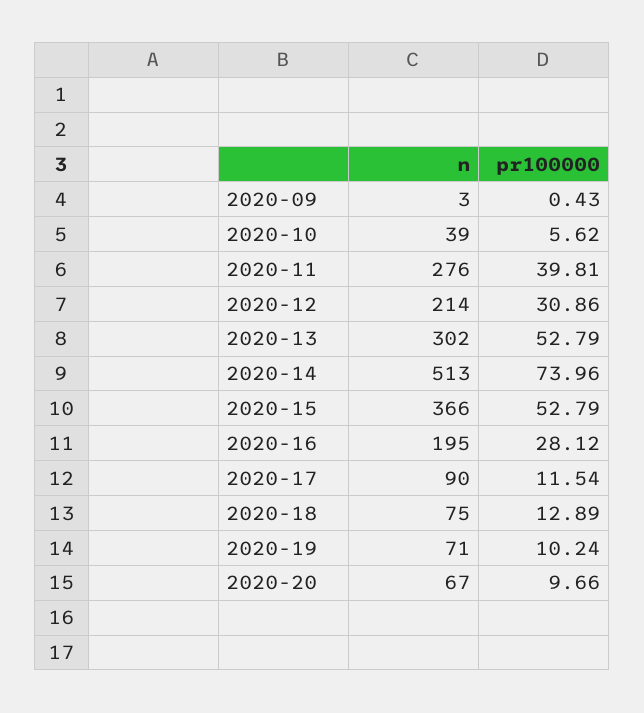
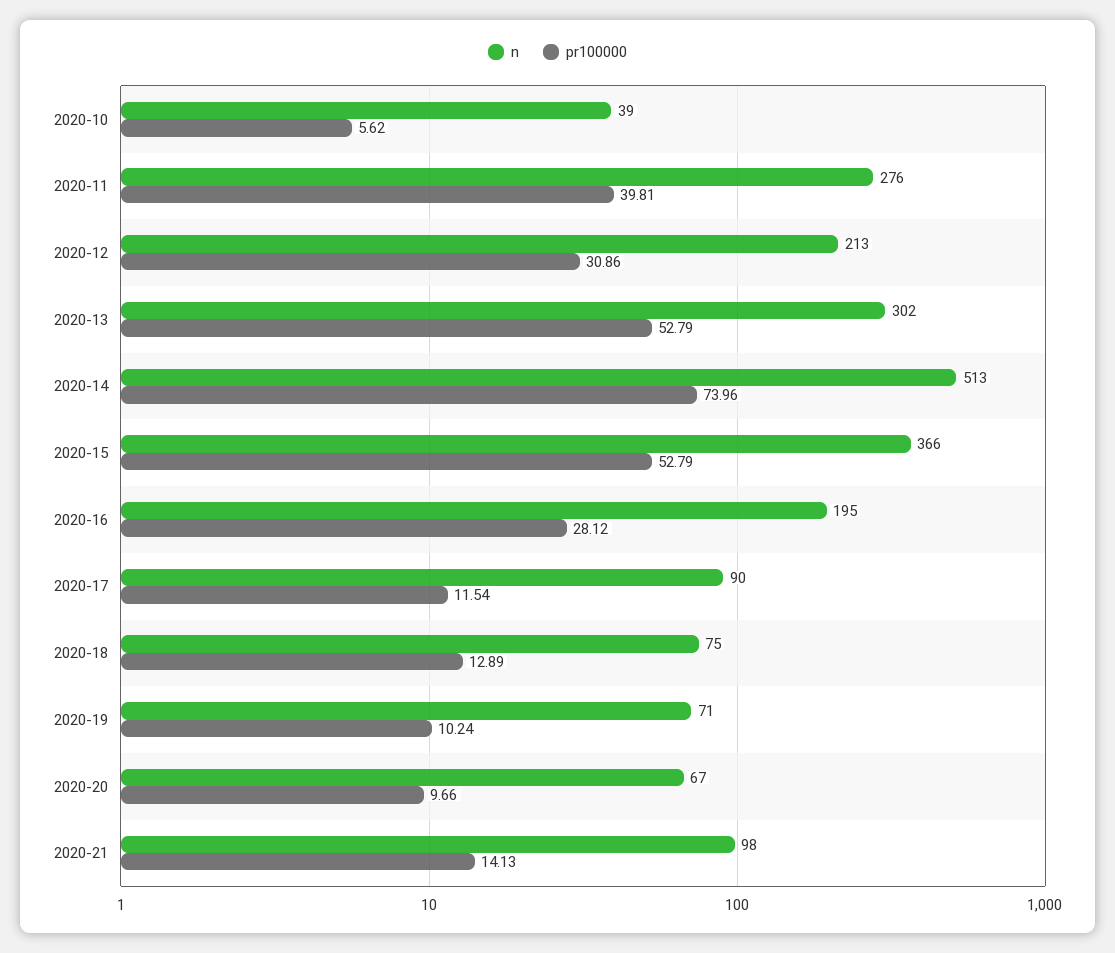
n, 2020-09: 3 -> none
pr100000, 2020-09: 0.43 -> none
n, 2020-12: 214 -> 213
n, 2020-21: none -> 98
pr100000, 2020-21: none -> 14.13

